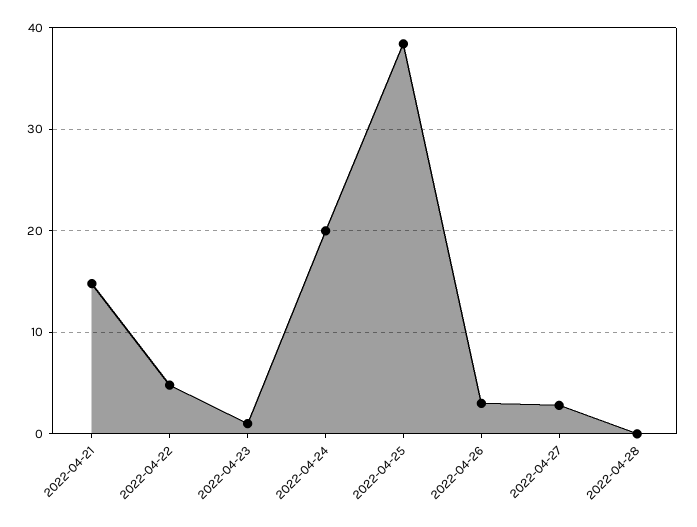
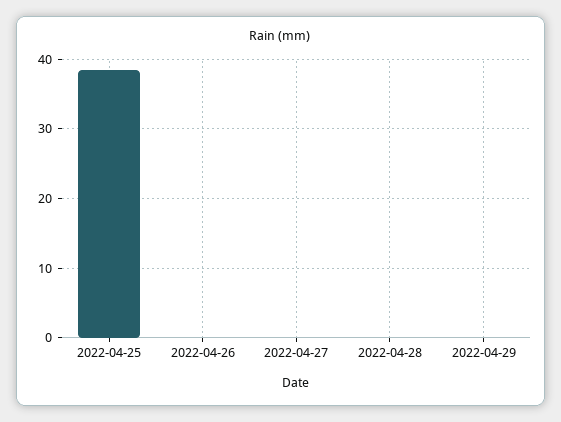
2022-04-21: 15 -> none
2022-04-22: 5 -> none
2022-04-23: 1 -> none
2022-04-24: 20 -> none
2022-04-26: 3 -> 0
2022-04-27: 3 -> 0
2022-04-29: none -> 0

